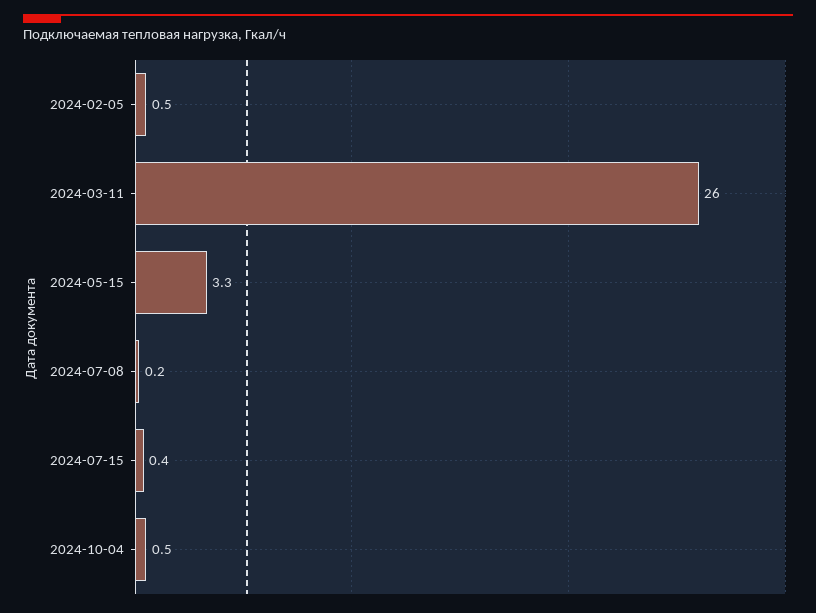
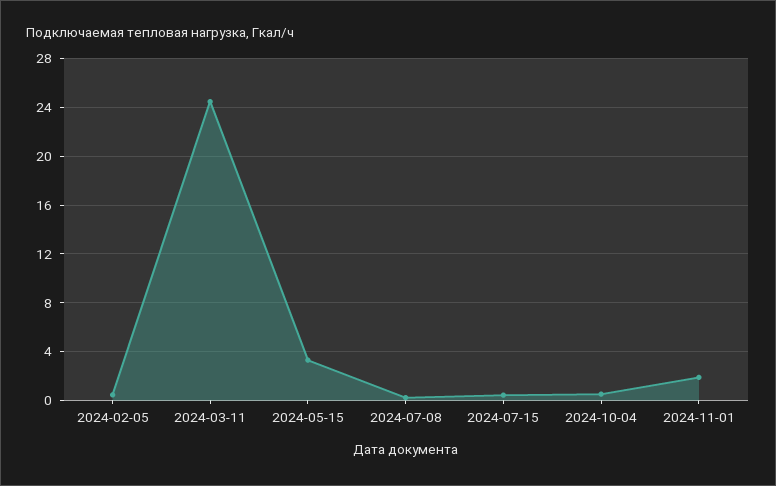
2024-03-11: 26 -> 24.5
2024-11-01: none -> 2

